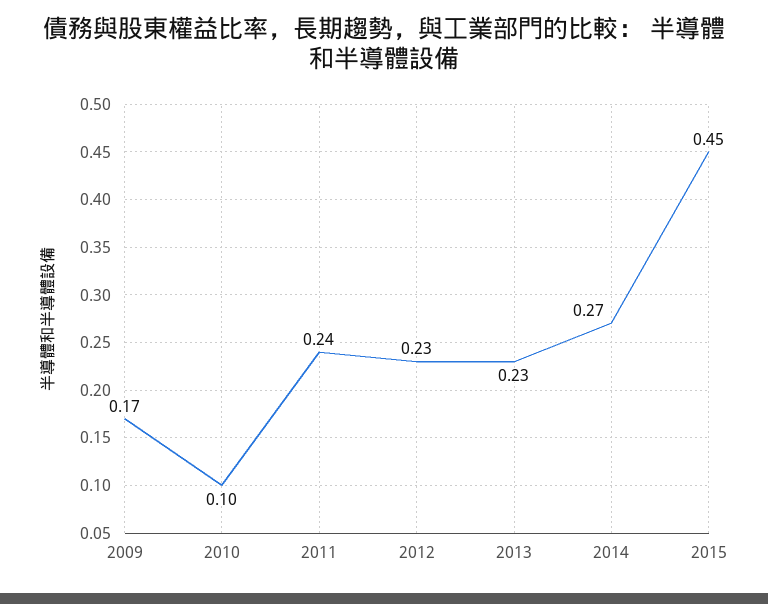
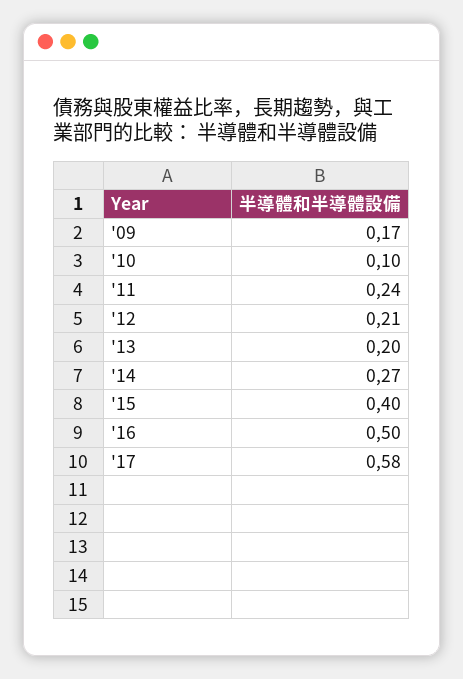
2012: 0.23 -> 0.21
2013: 0.23 -> 0.2
2015: 0.45 -> 0.4
'16: none -> 0.5
'17: none -> 0.58

